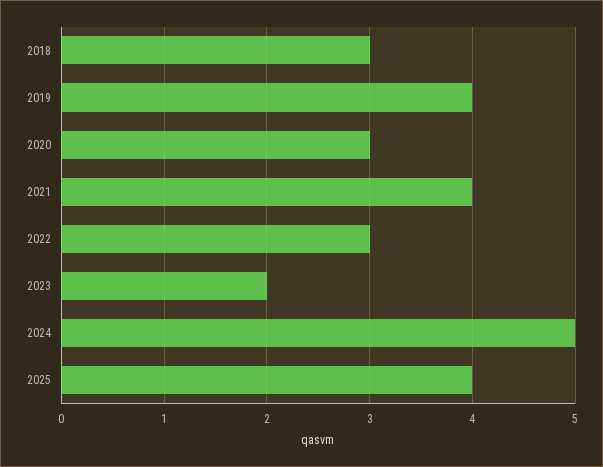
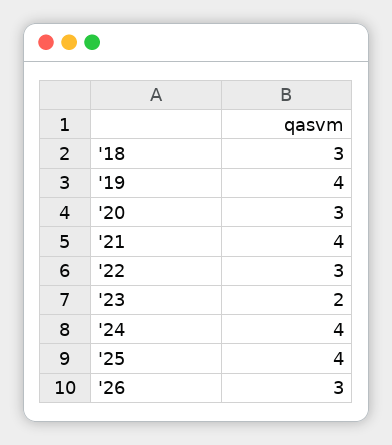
2024: 5 -> 4
'26: none -> 3

